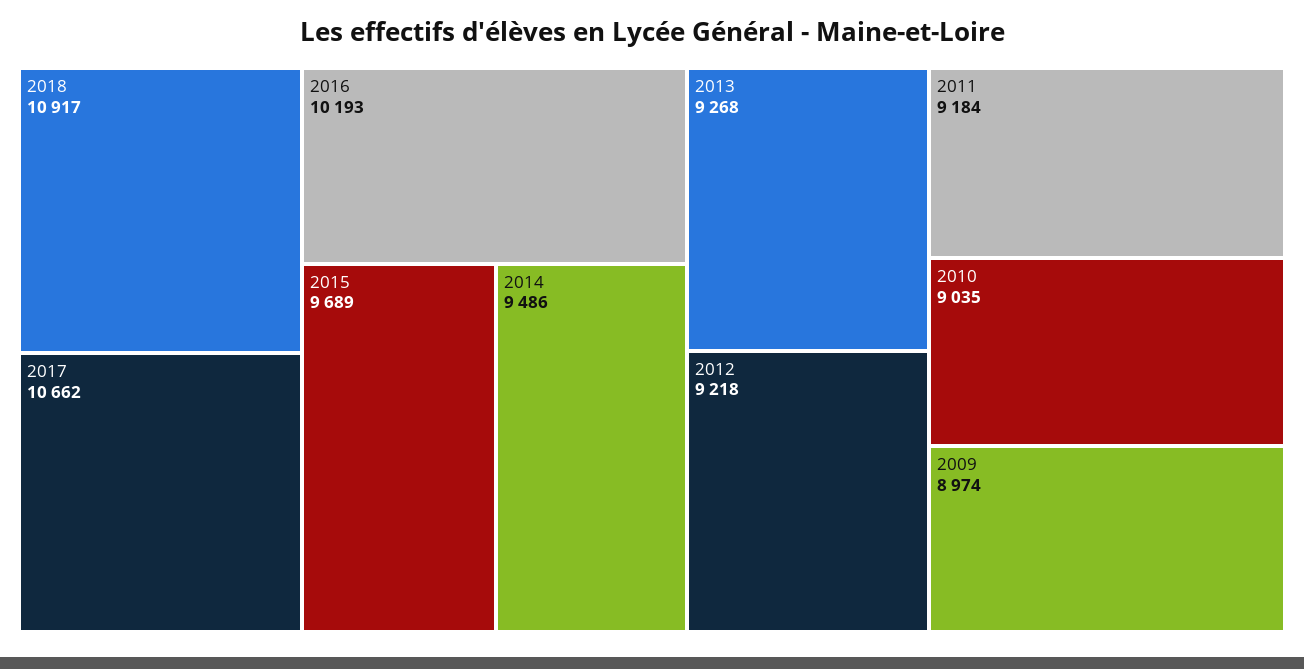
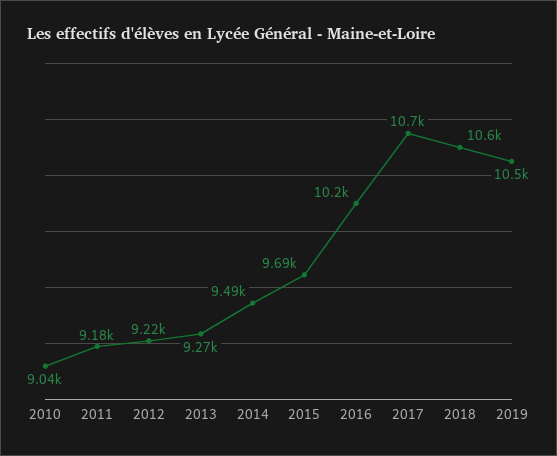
2018: 10917 -> 10600
2009: 8974 -> none
2019: none -> 10500

